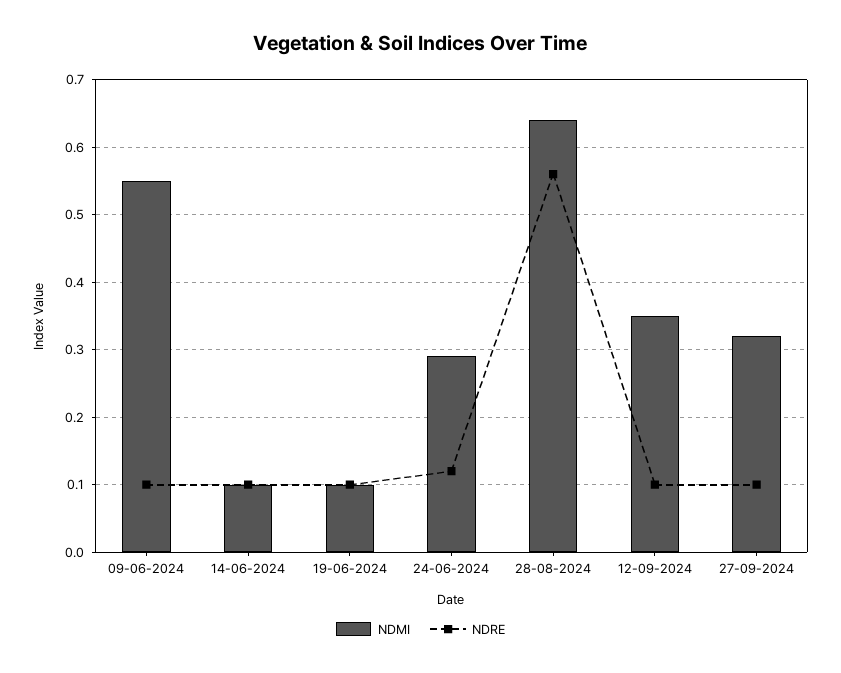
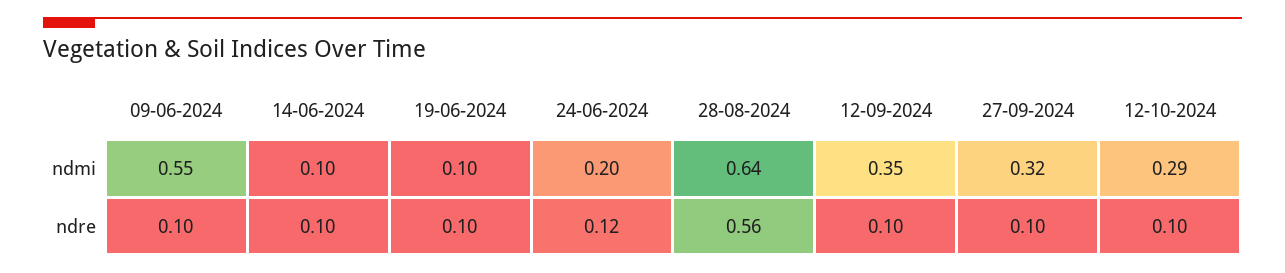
NDMI, 24-06-2024: 0.29 -> 0.2
NDMI, 12-10-2024: none -> 0.29
NDRE, 12-10-2024: none -> 0.1

